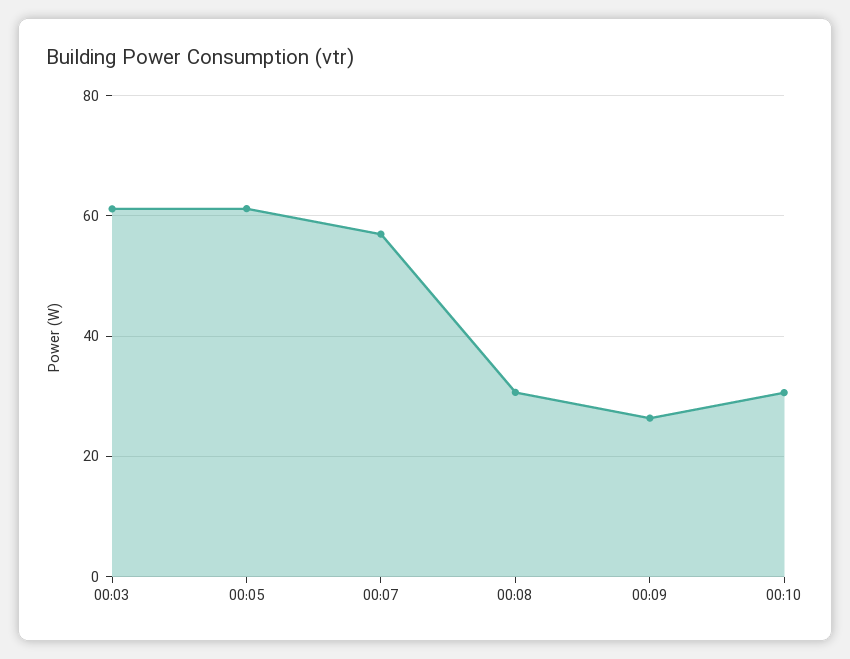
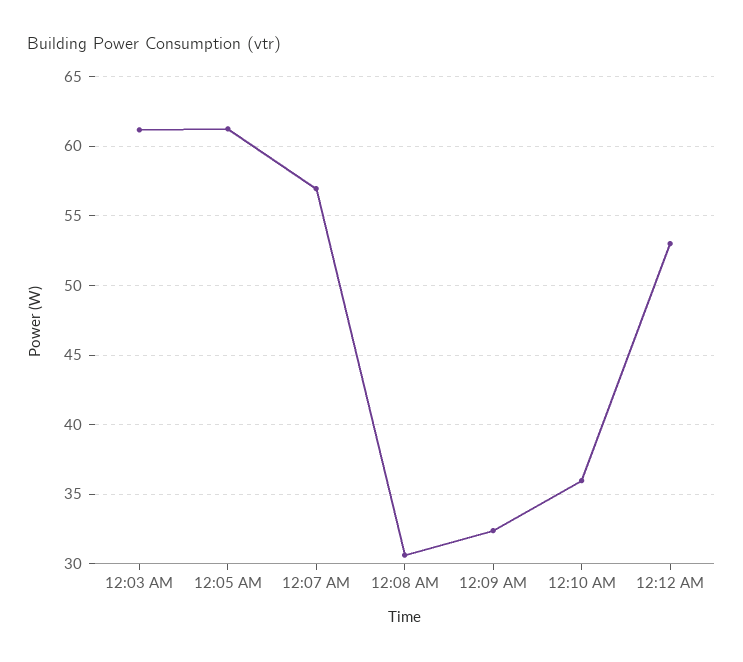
00:09: 26 -> 32.5
00:10: 30 -> 36
12:12 AM: none -> 53

